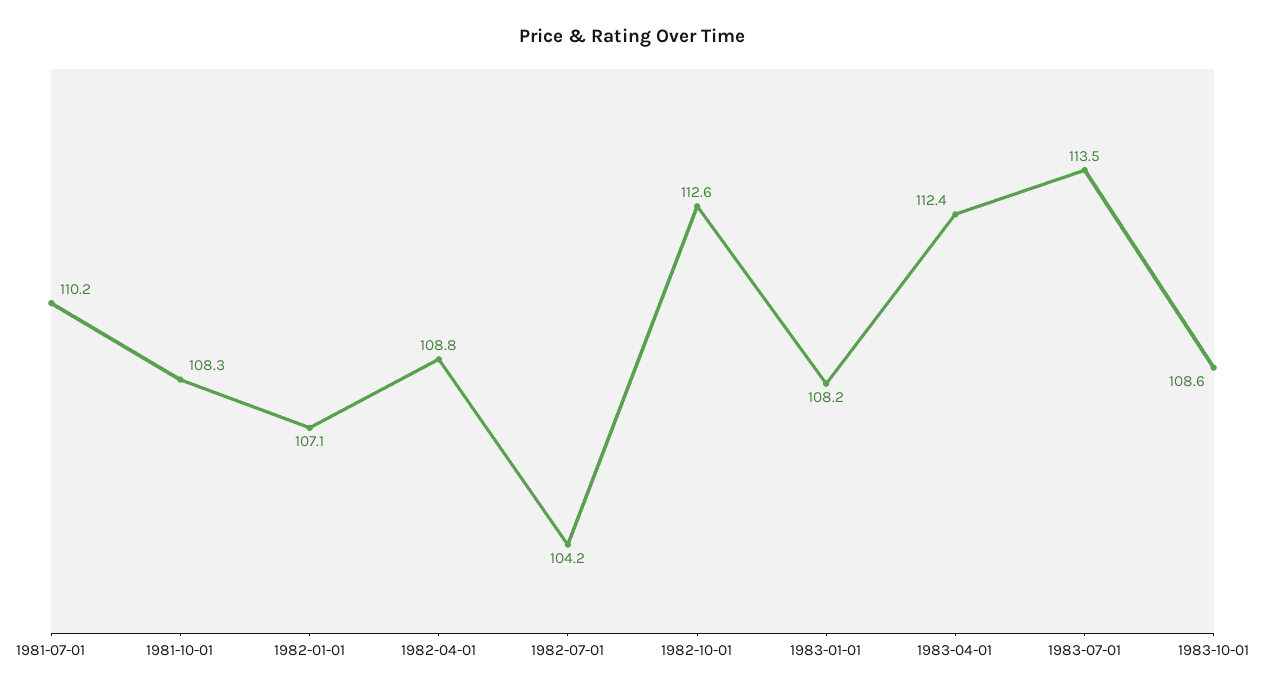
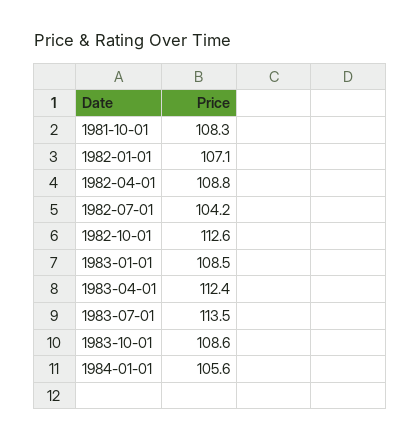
1981-07-01: 110.2 -> none
1983-01-01: 108.2 -> 108.5
1984-01-01: none -> 105.6

